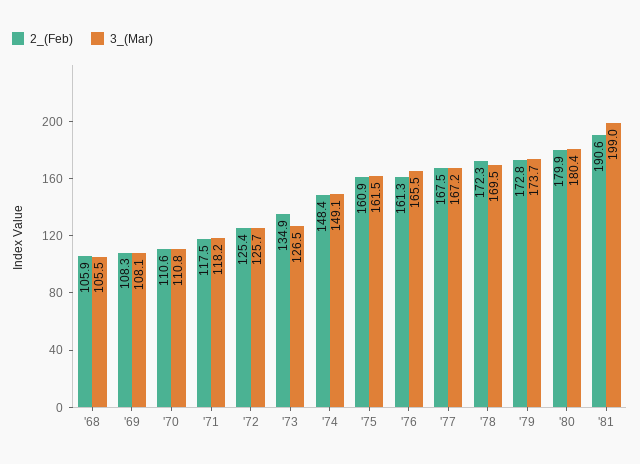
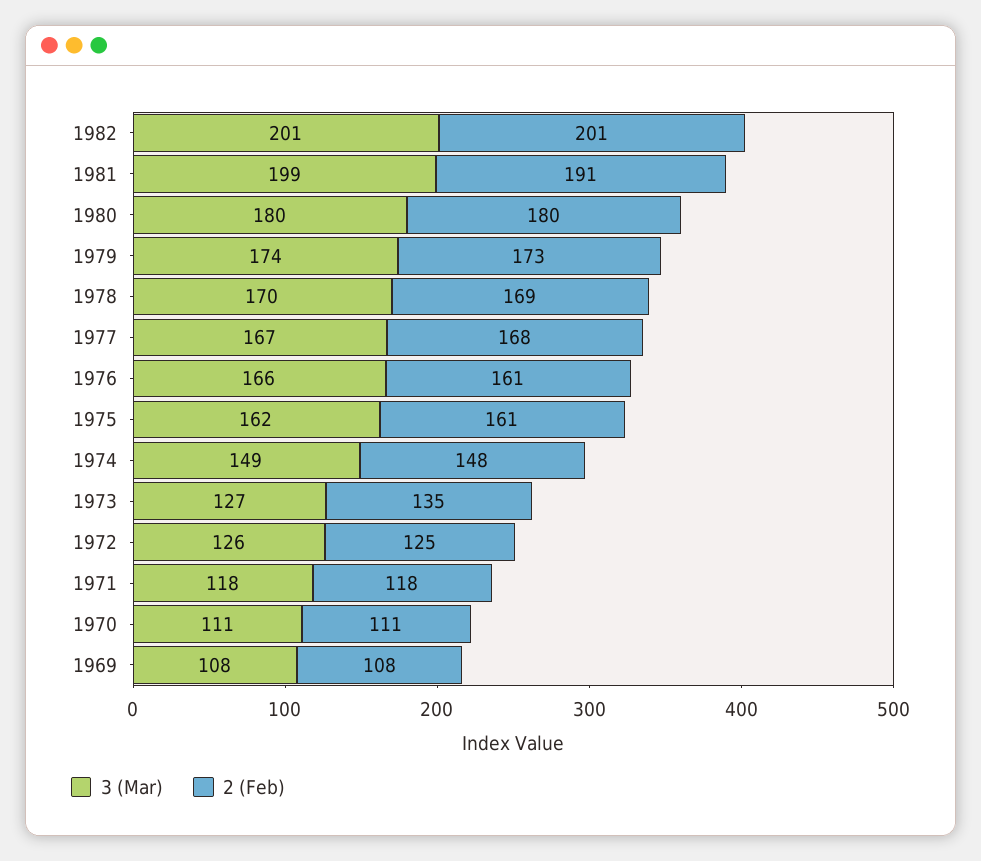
2_(Feb), '68: 105.9 -> none
3_(Mar), '68: 105.5 -> none
2_(Feb), '78: 172.3 -> 169
3_(Mar), 1982: none -> 201
2_(Feb), 1982: none -> 201

